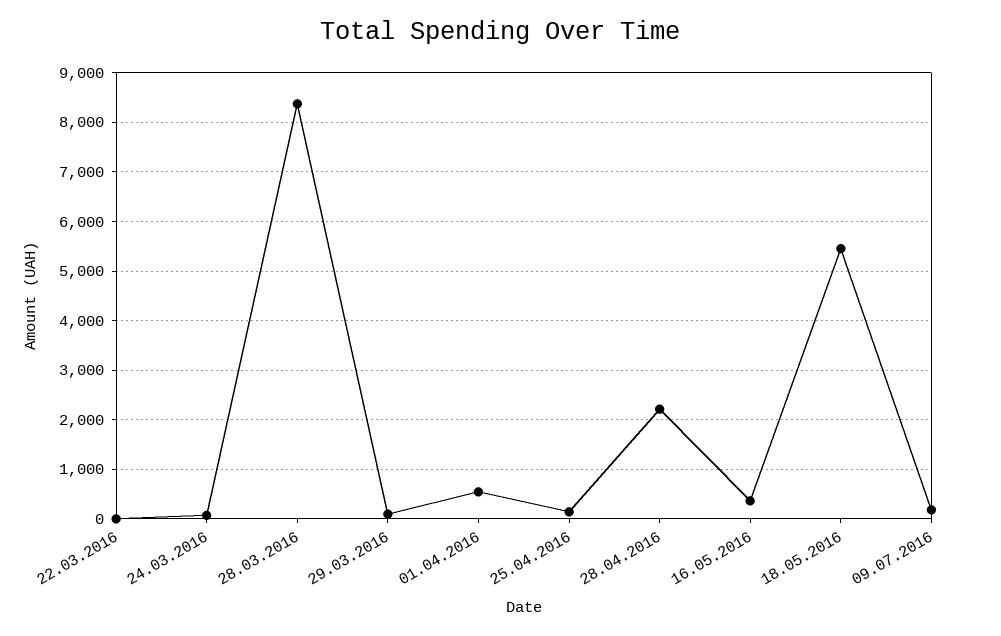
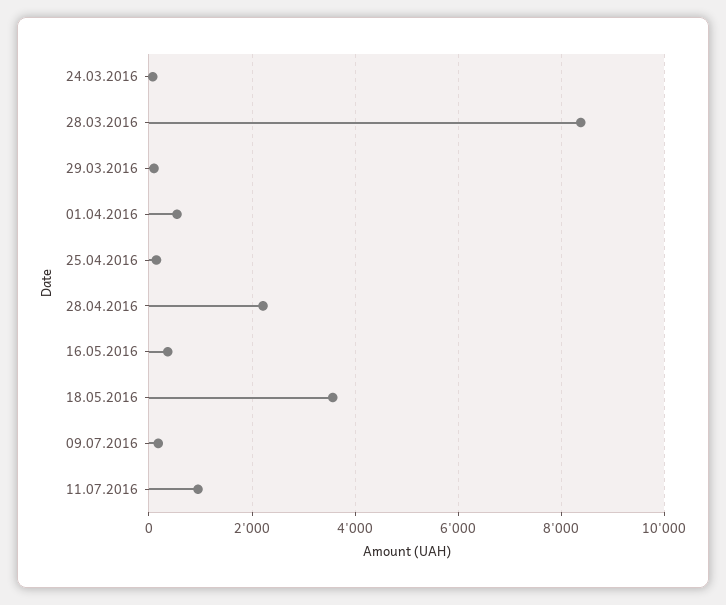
22.03.2016: 0 -> none
18.05.2016: 5400 -> 3600
11.07.2016: none -> 1000

